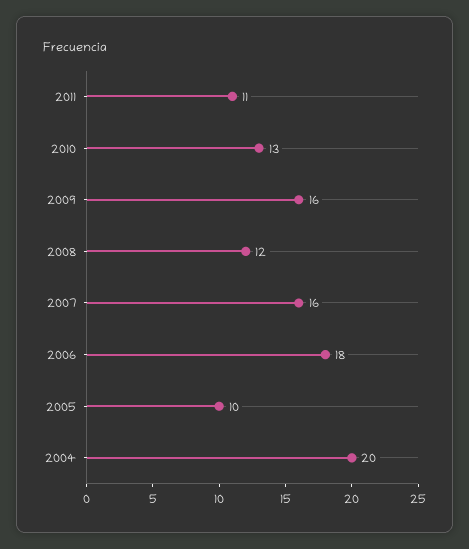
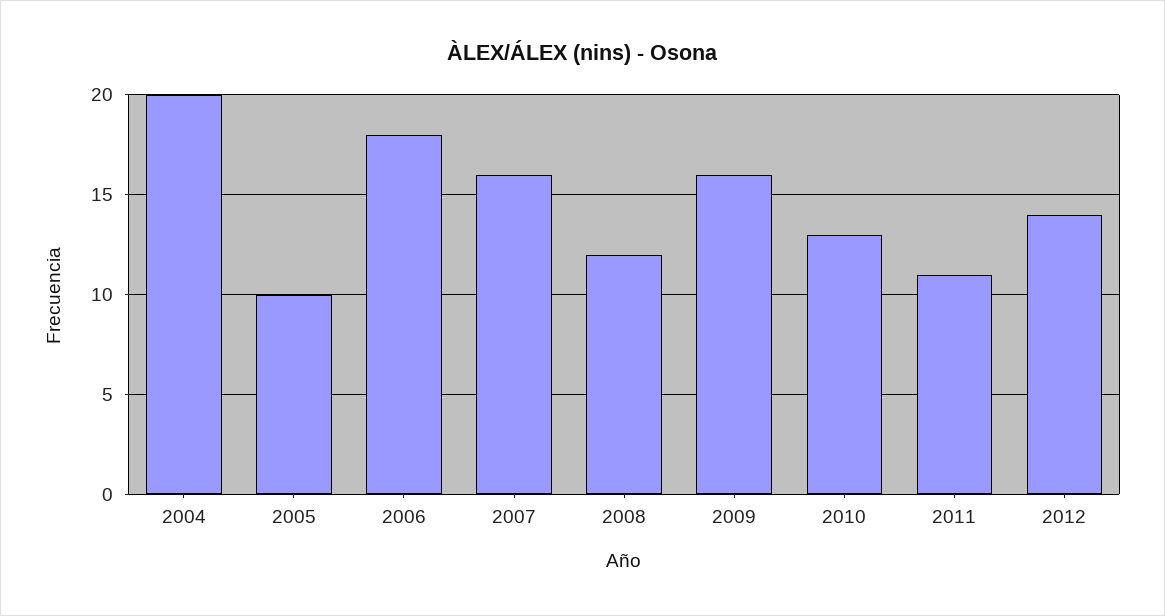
2012: none -> 14

